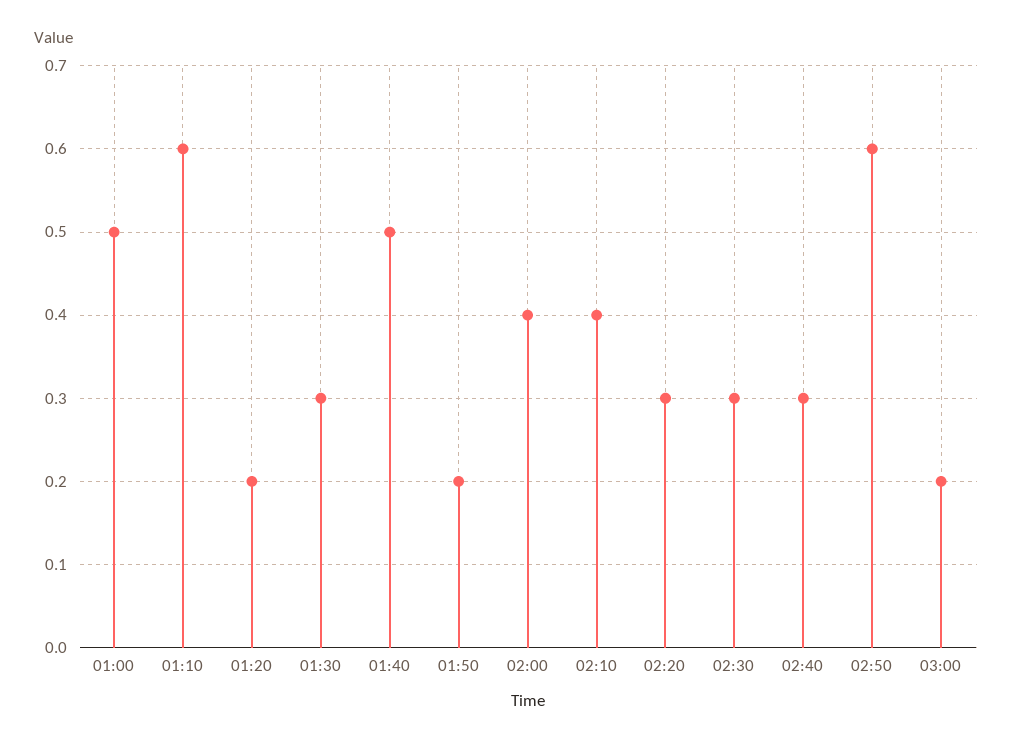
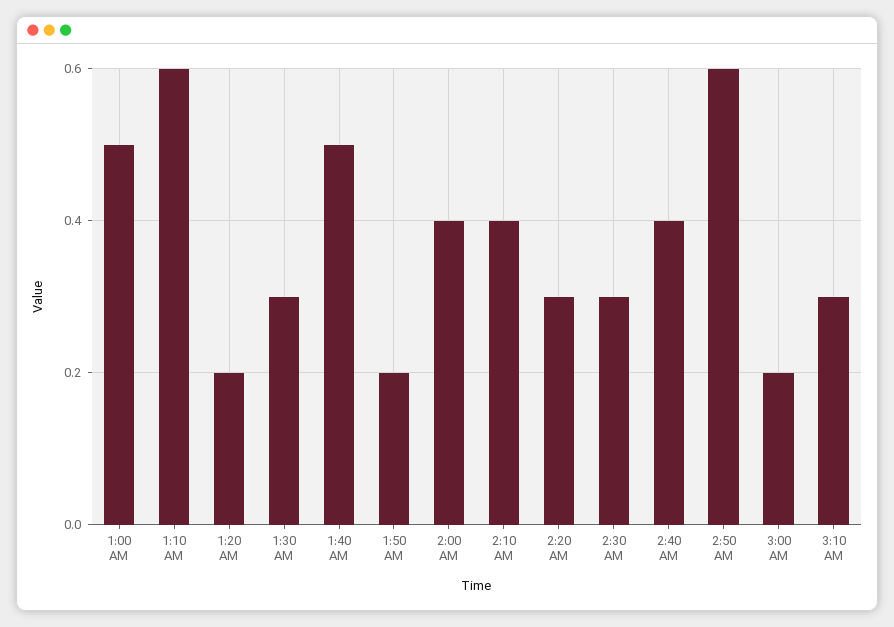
02:40: 0.3 -> 0.4
3:10 AM: none -> 0.3

